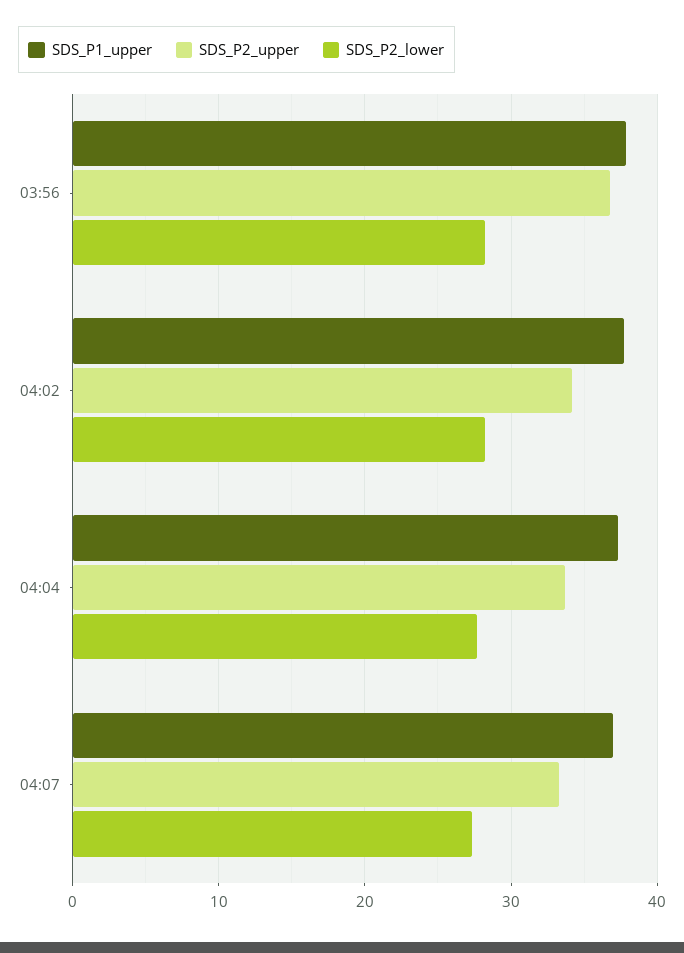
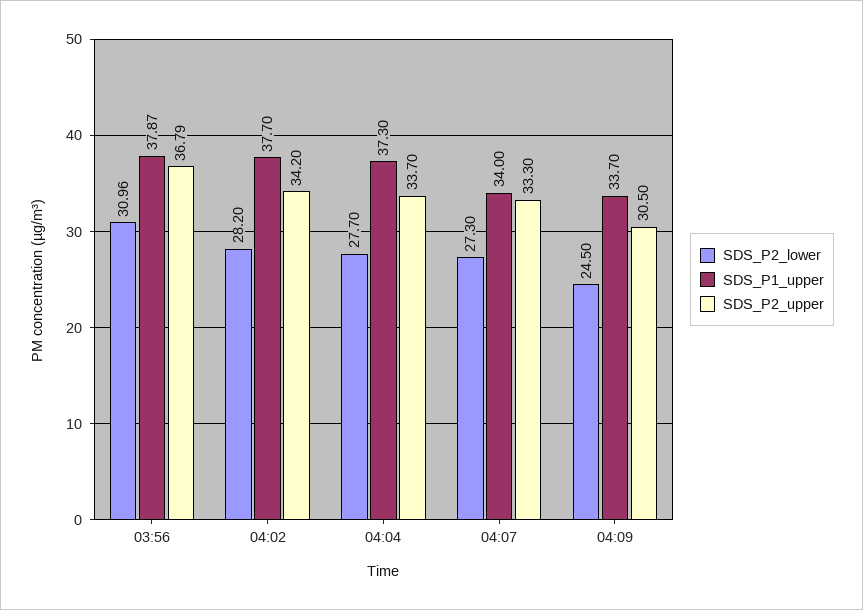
SDS_P2_lower, 03:56: 28 -> 30.96
SDS_P1_upper, 04:07: 37 -> 34
SDS_P2_lower, 04:09: none -> 24.5
SDS_P1_upper, 04:09: none -> 33.7
SDS_P2_upper, 04:09: none -> 30.5

